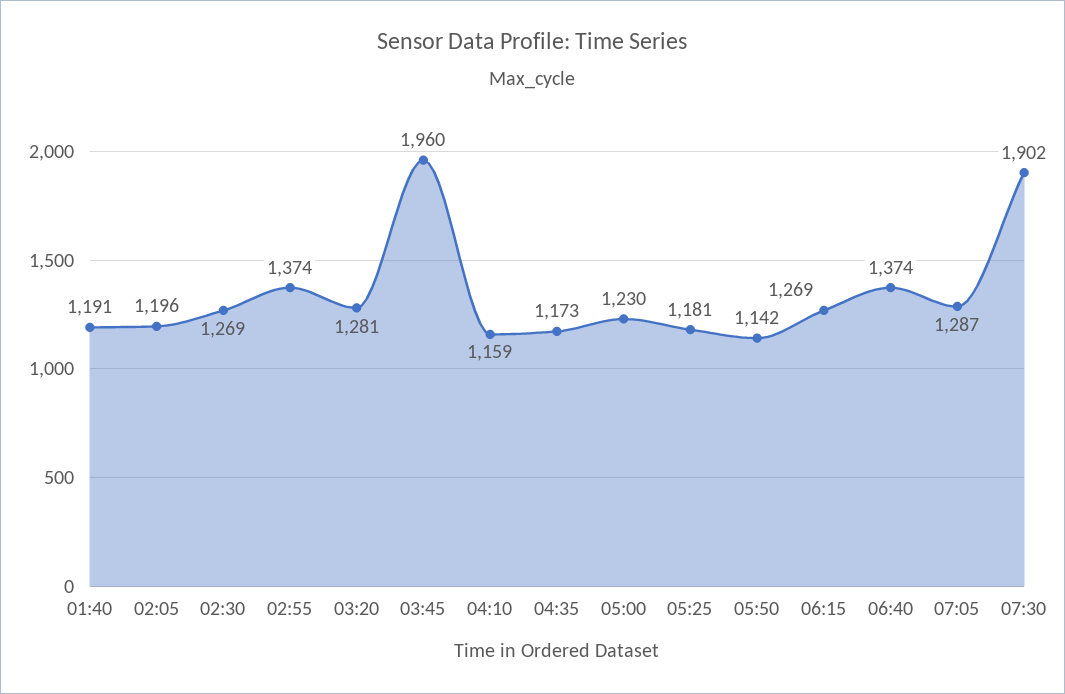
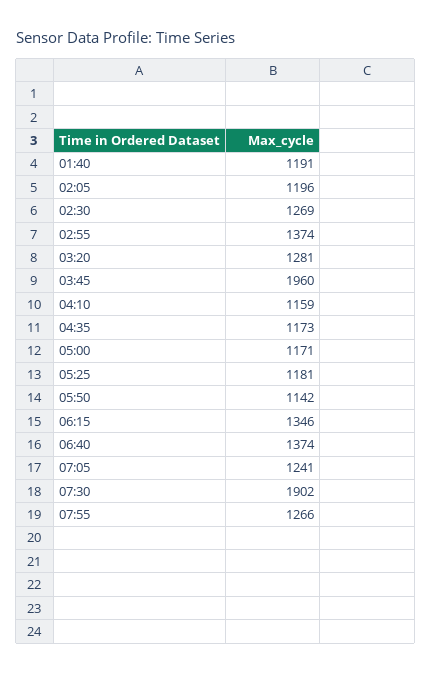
05:00: 1230 -> 1171
06:15: 1269 -> 1346
07:05: 1287 -> 1241
07:55: none -> 1266

